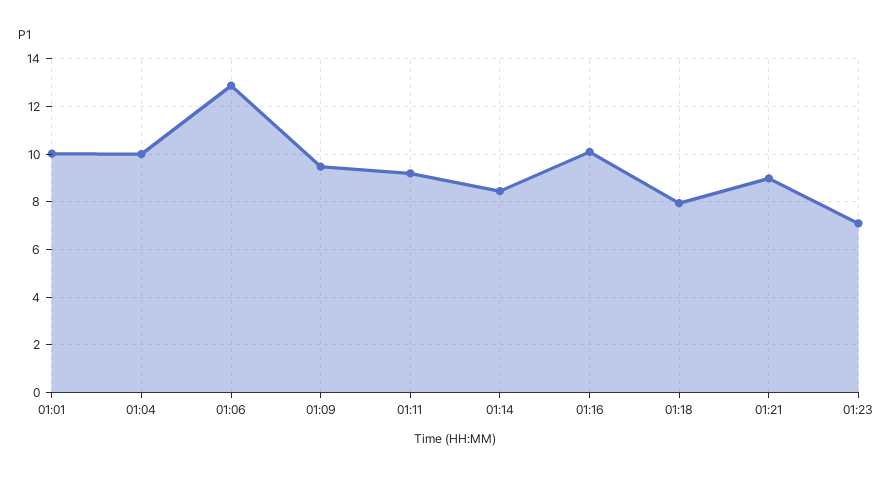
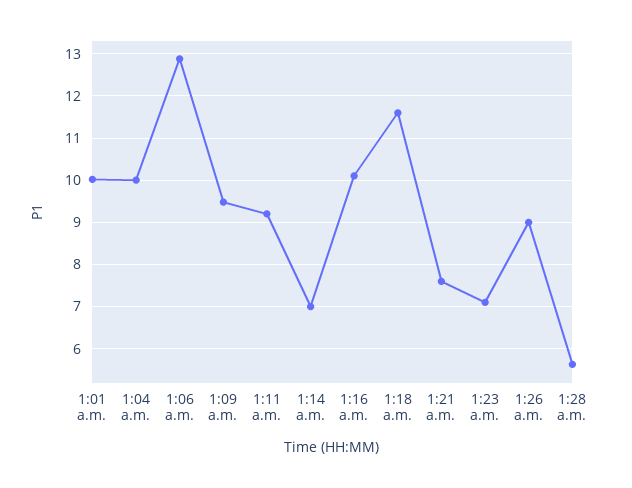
01:14: 8.5 -> 7
01:18: 8 -> 11.6
01:21: 9 -> 7.6
1:26 a.m.: none -> 9
1:28 a.m.: none -> 5.6

